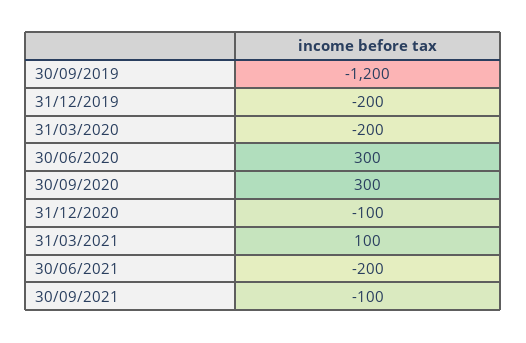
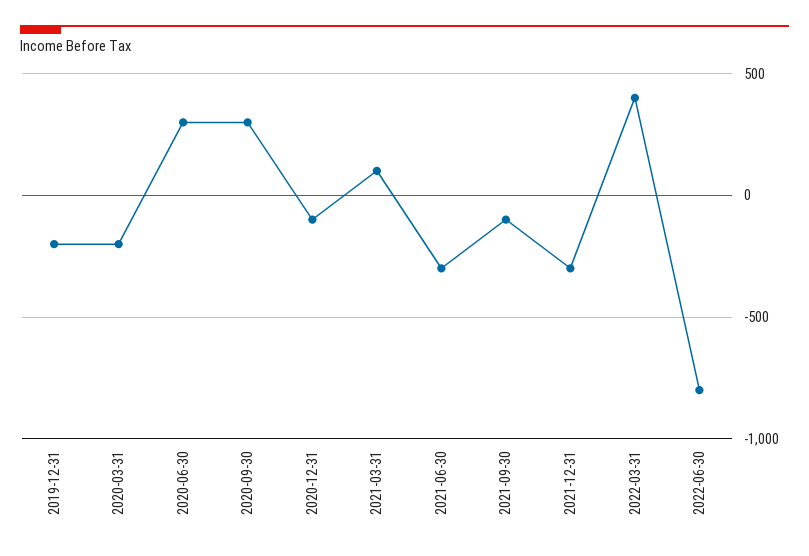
30/09/2019: -1200 -> none
30/06/2021: -200 -> -300
2021-12-31: none -> -300
2022-03-31: none -> 400
2022-06-30: none -> -800

